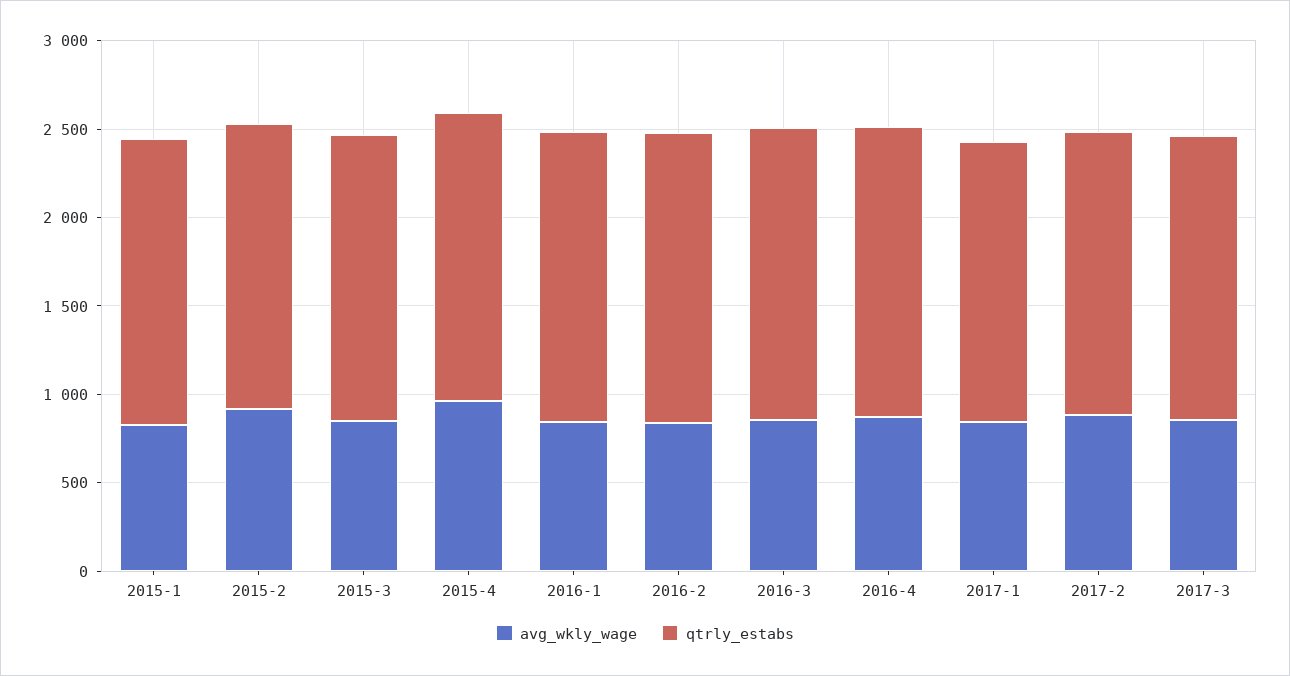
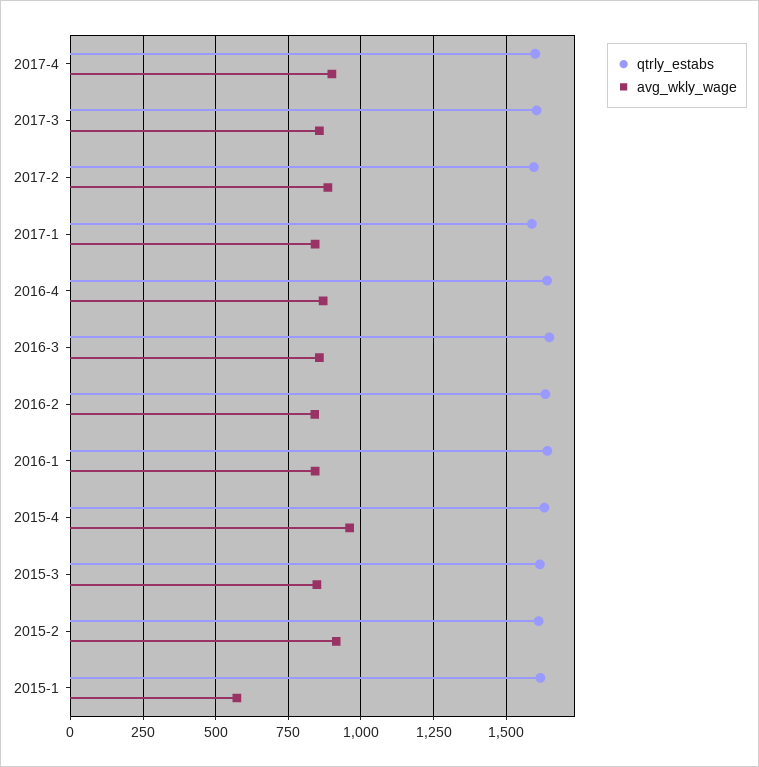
avg_wkly_wage, 2015-1: 800 -> 575
qtrly_estabs, 2017-4: none -> 1600
avg_wkly_wage, 2017-4: none -> 900

